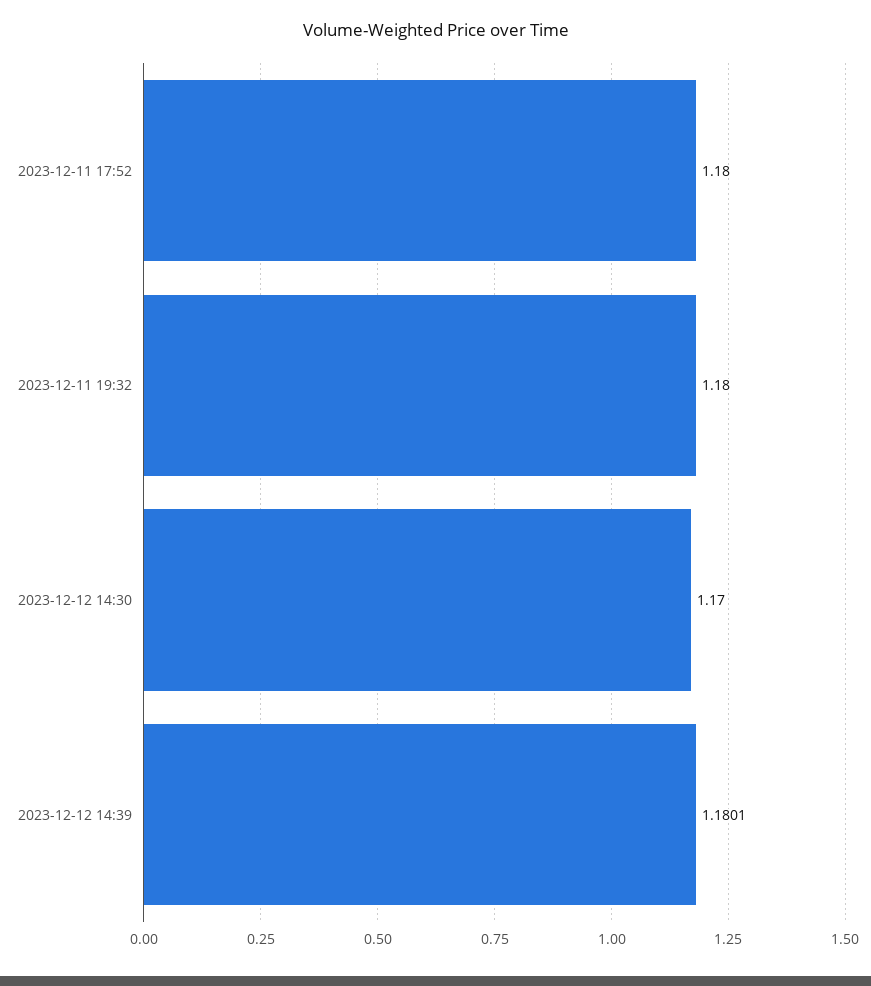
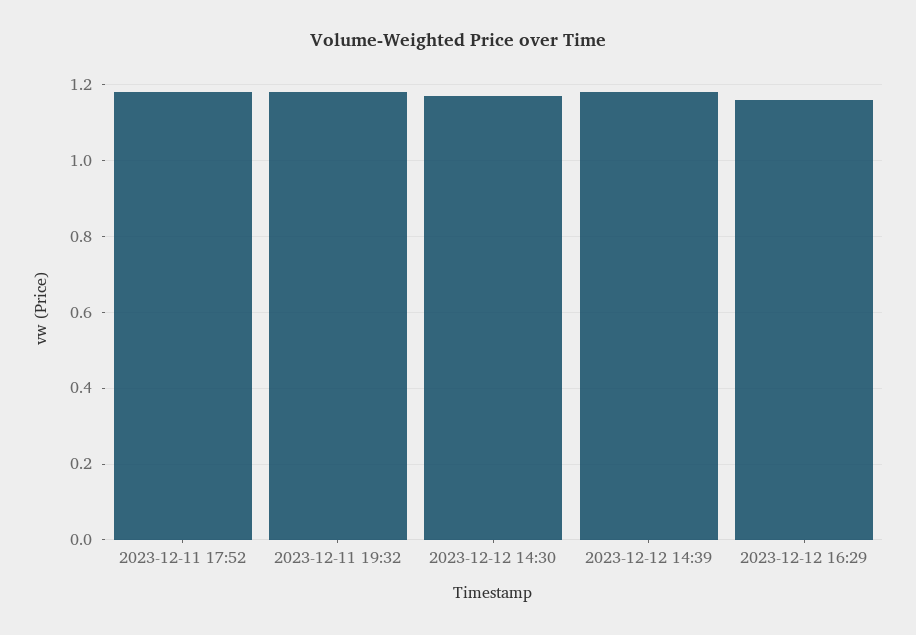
2023-12-12 16:29: none -> 1.16

